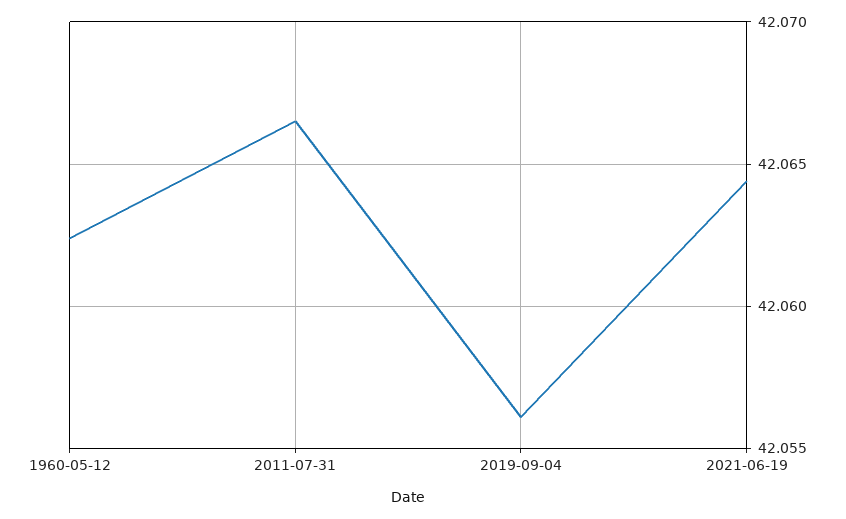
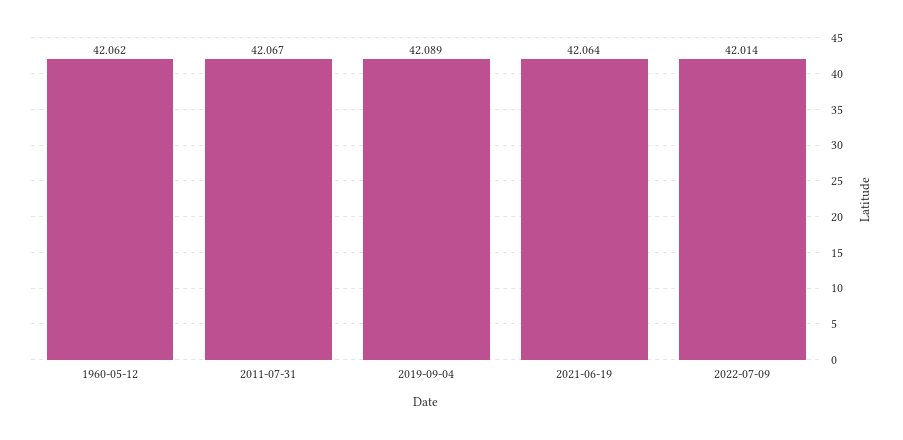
2019-09-04: 42.056 -> 42.089
2022-07-09: none -> 42.014

